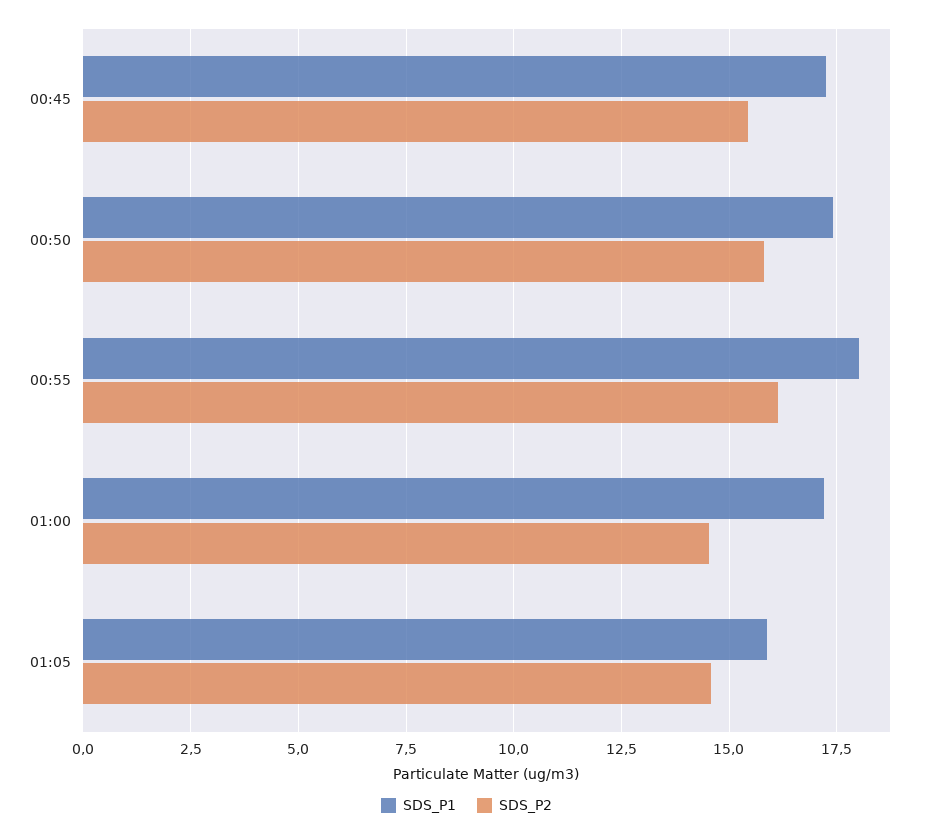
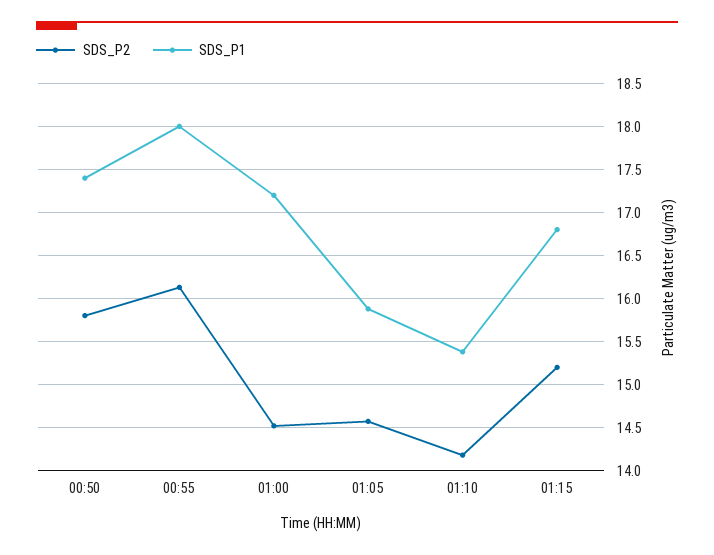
SDS_P1, 00:45: 17.25 -> none
SDS_P2, 00:45: 15.5 -> none
SDS_P2, 01:10: none -> 14.2
SDS_P1, 01:10: none -> 15.4
SDS_P2, 01:15: none -> 15.2
SDS_P1, 01:15: none -> 16.8

